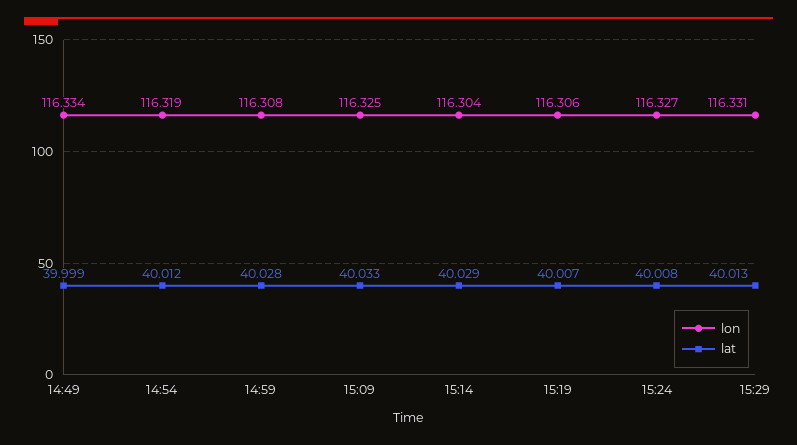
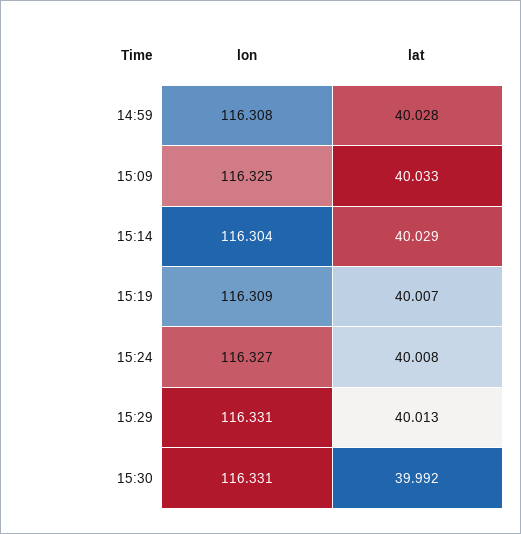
lon, 14:49: 116.334 -> none
lat, 14:49: 39.999 -> none
lon, 14:54: 116.319 -> none
lat, 14:54: 40.012 -> none
lon, 15:19: 116.306 -> 116.309
lon, 15:30: none -> 116.331
lat, 15:30: none -> 39.992

